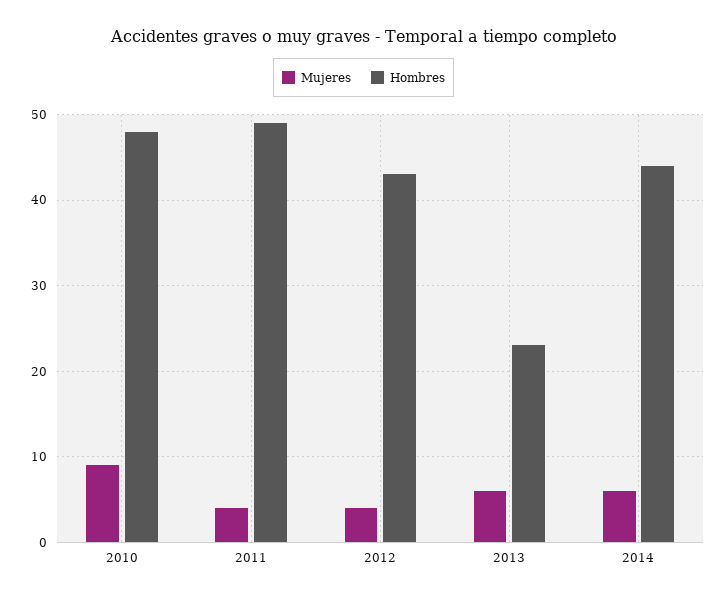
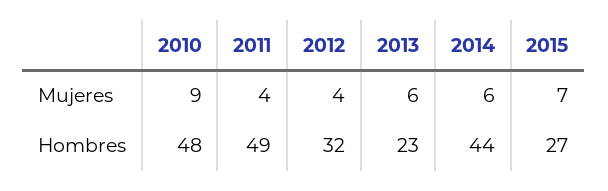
Hombres, 2012: 43 -> 32
Mujeres, 2015: none -> 7
Hombres, 2015: none -> 27

